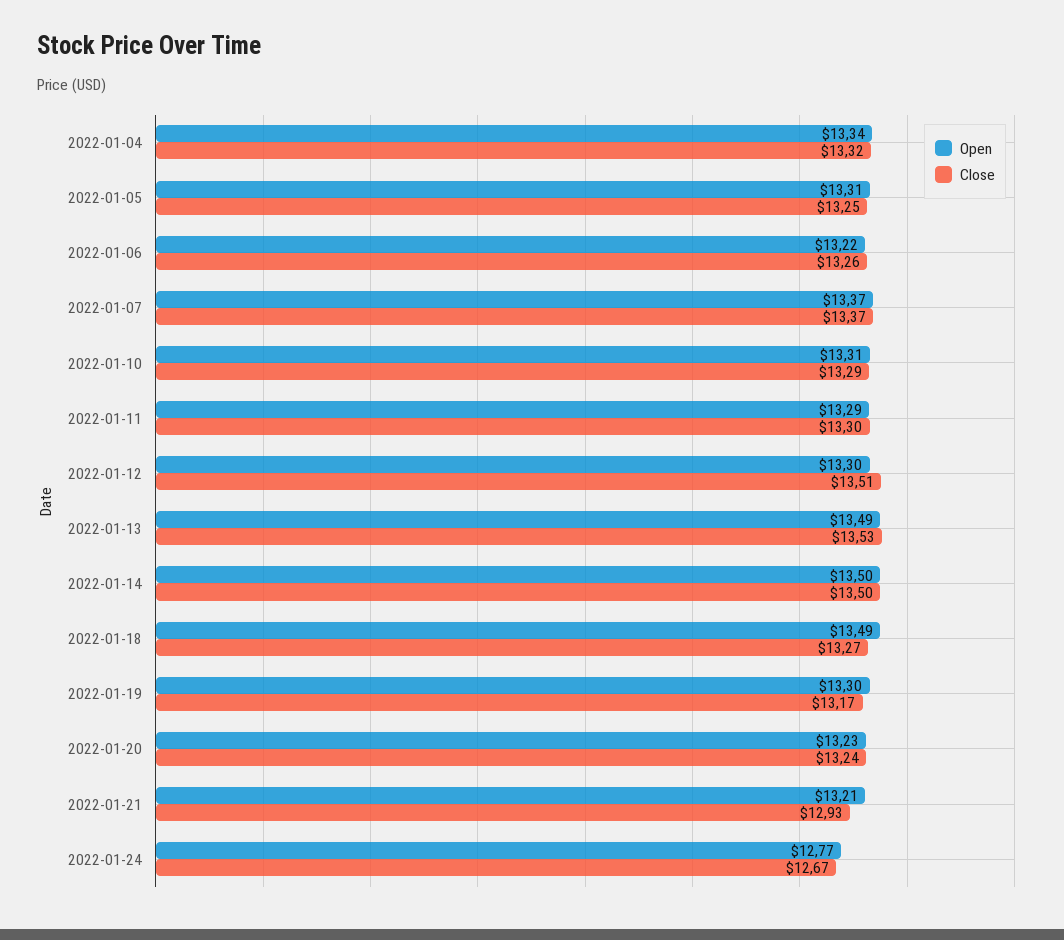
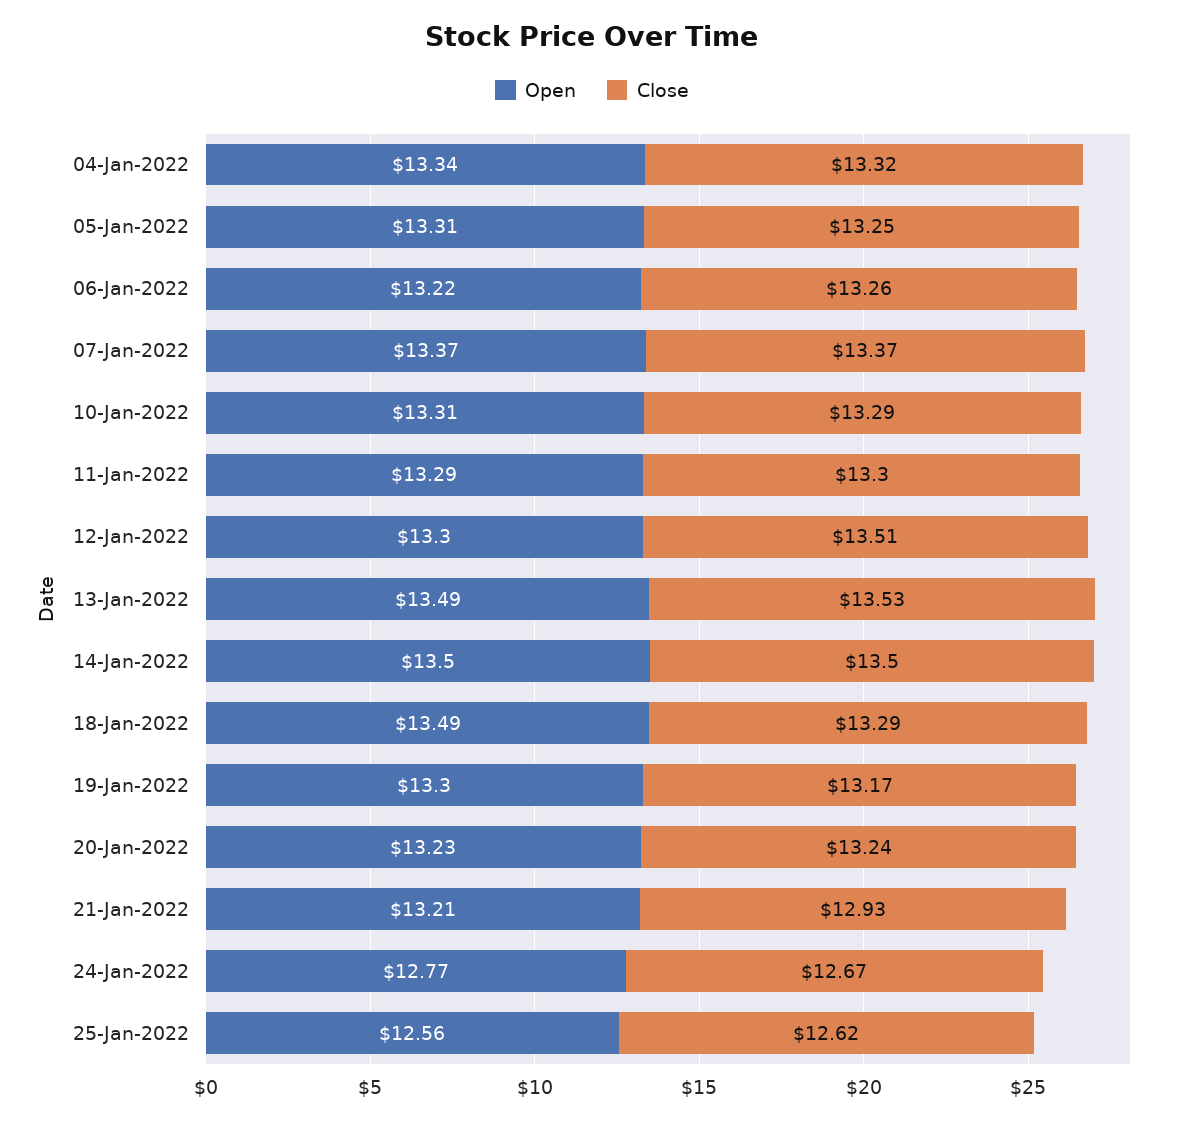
Close, 2022-01-18: 13.27 -> 13.29
Open, 25-Jan-2022: none -> 12.56
Close, 25-Jan-2022: none -> 12.62

